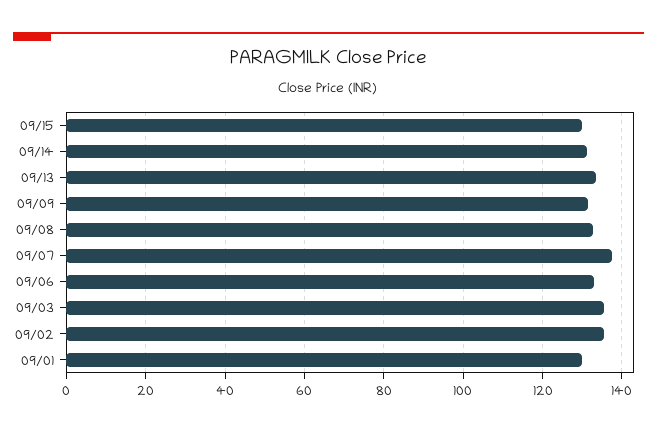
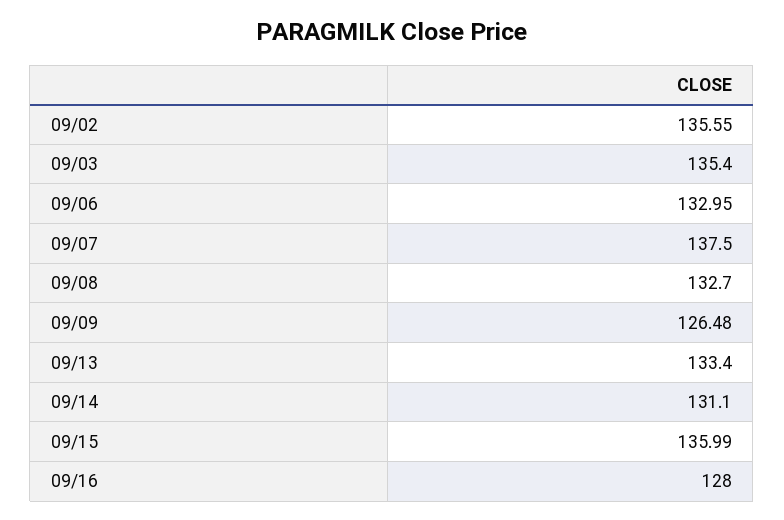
09/15: 130 -> 135.99
09/09: 132 -> 126.48
09/01: 130 -> none
09/16: none -> 128

